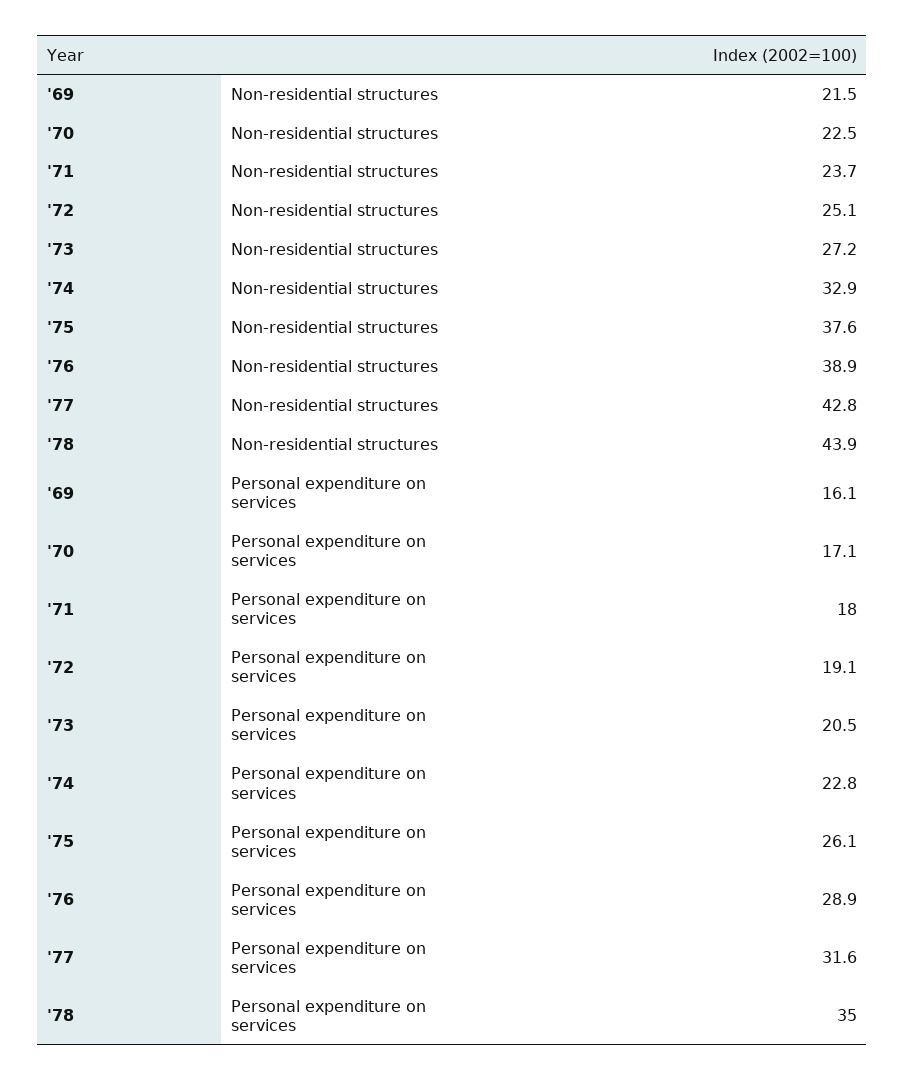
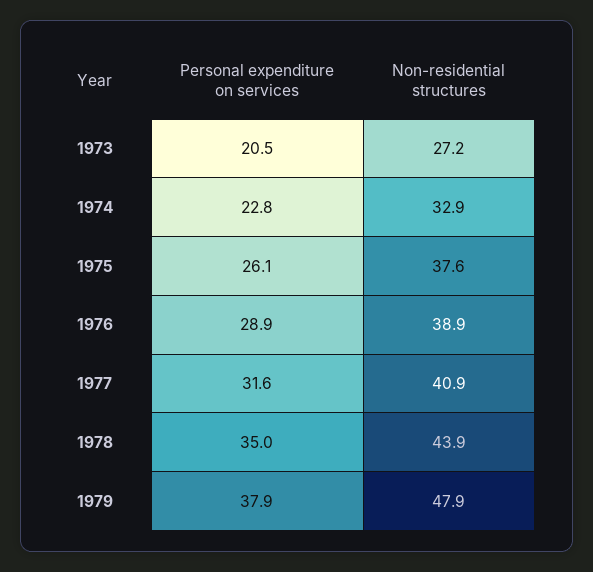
'69, Non-residential structures: 21.5 -> none
'70, Non-residential structures: 22.5 -> none
'71, Non-residential structures: 23.7 -> none
'72, Non-residential structures: 25.1 -> none
'77, Non-residential structures: 42.8 -> 40.9
'69, Personal expenditure on services: 16.1 -> none
'70, Personal expenditure on services: 17.1 -> none
'71, Personal expenditure on services: 18 -> none
'72, Personal expenditure on services: 19.1 -> none
1979, Personal expenditure on services: none -> 37.9
1979, Non-residential structures: none -> 47.9

